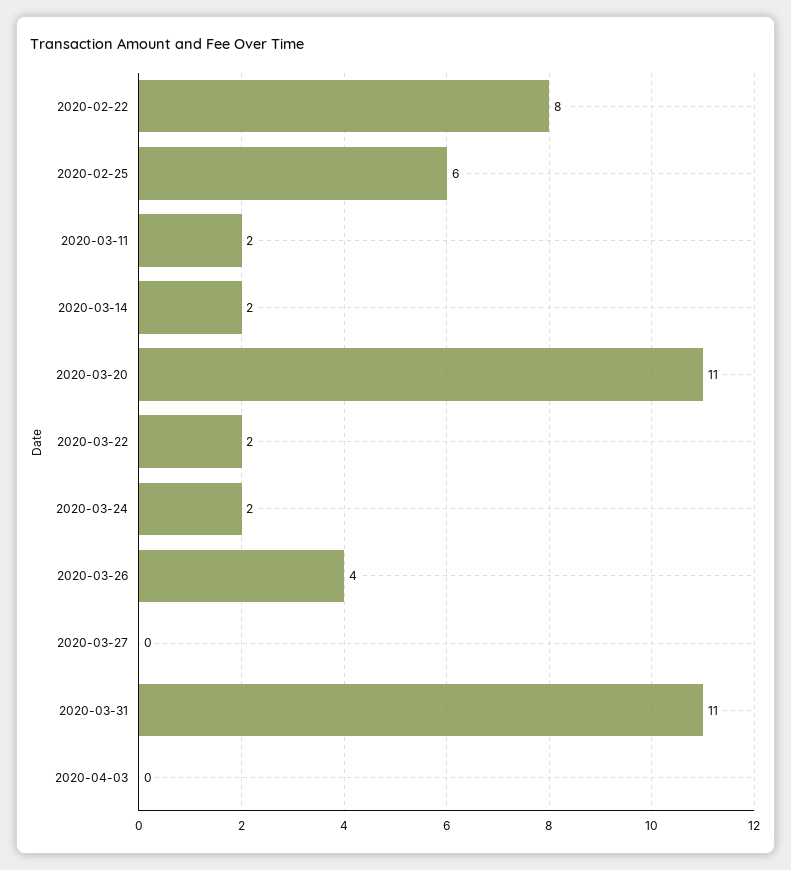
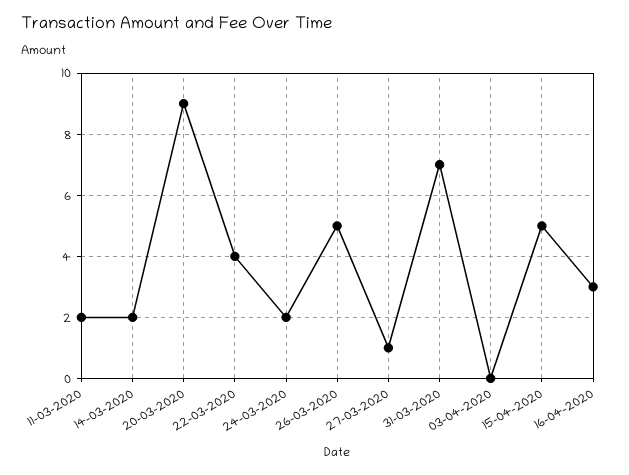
2020-02-22: 8 -> none
2020-02-25: 6 -> none
2020-03-20: 11 -> 9
2020-03-22: 2 -> 4
2020-03-26: 4 -> 5
2020-03-27: 0 -> 1
2020-03-31: 11 -> 7
15-04-2020: none -> 5
16-04-2020: none -> 3

